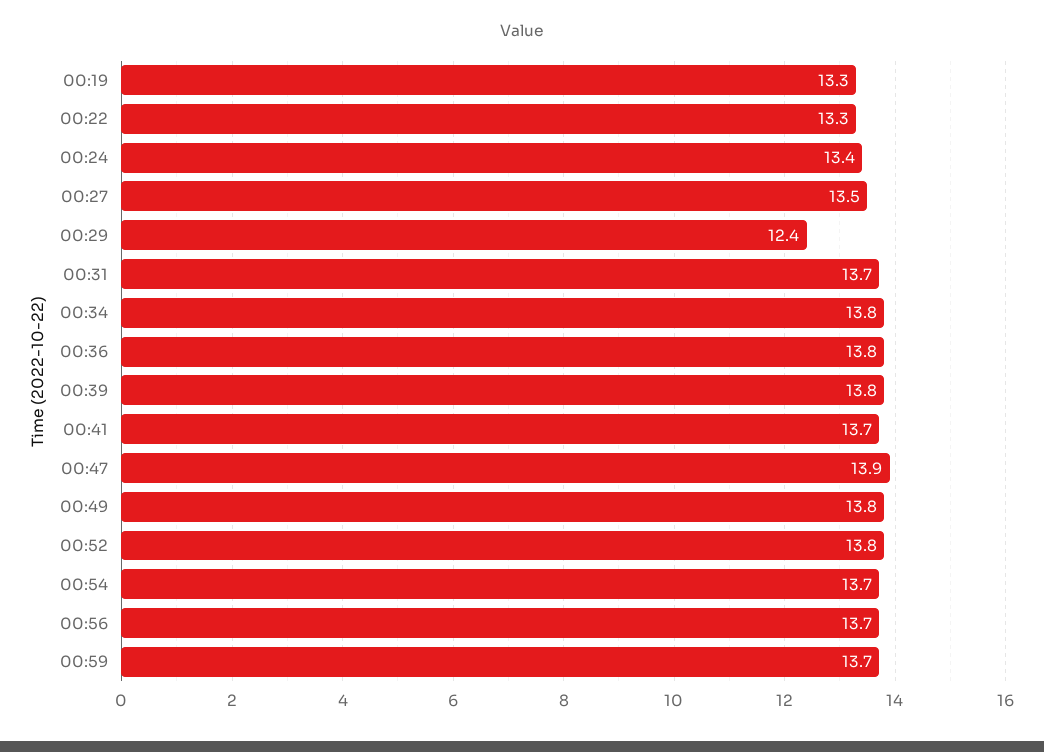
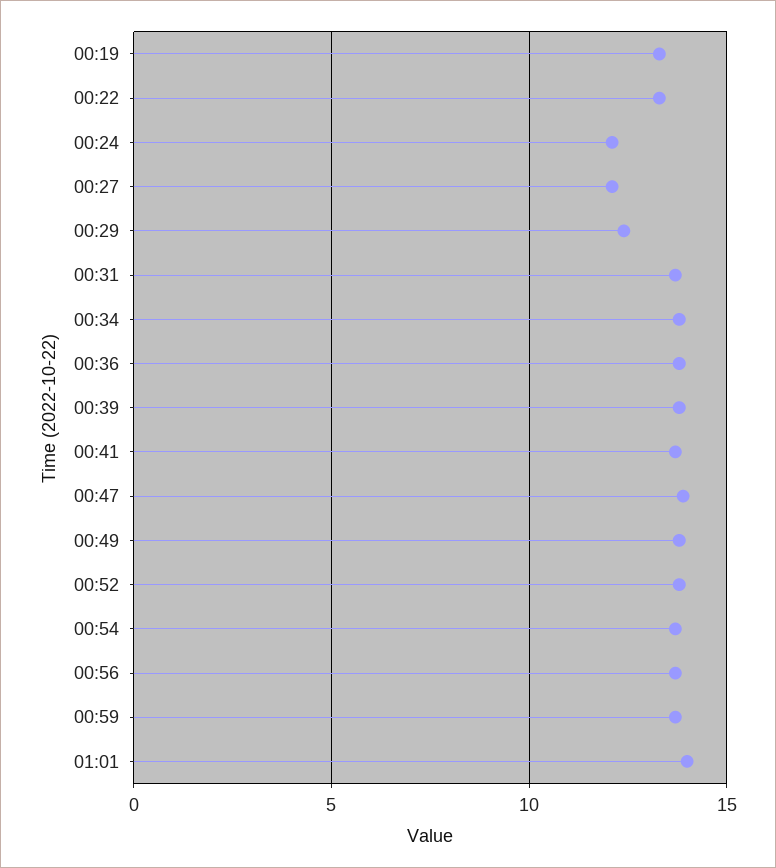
00:24: 13.4 -> 12
00:27: 13.5 -> 12
01:01: none -> 14

